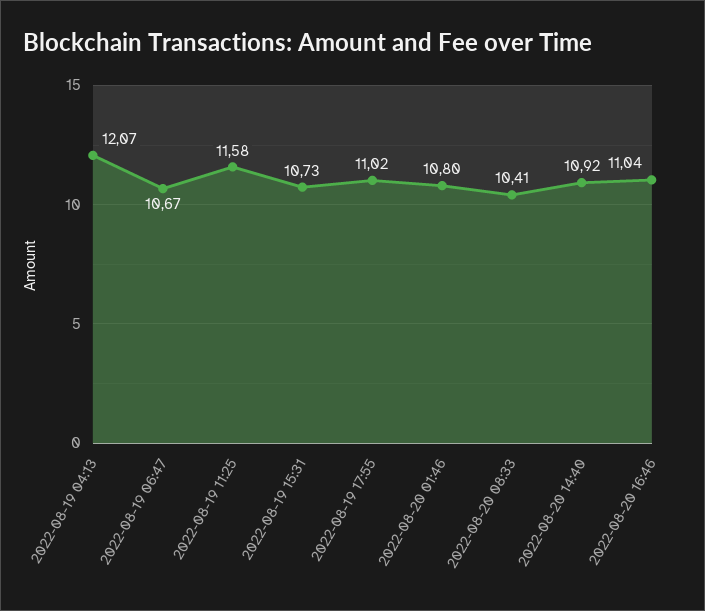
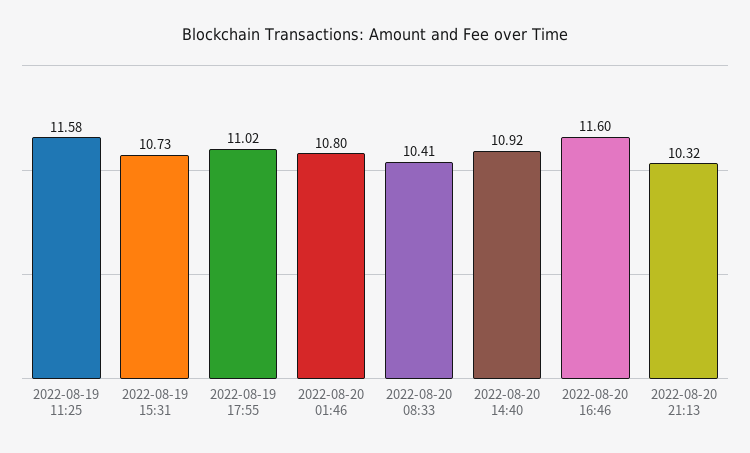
2022-08-19 04:13: 12.07 -> none
2022-08-19 06:47: 10.67 -> none
2022-08-20 16:46: 11.04 -> 11.6
2022-08-20 21:13: none -> 10.32

